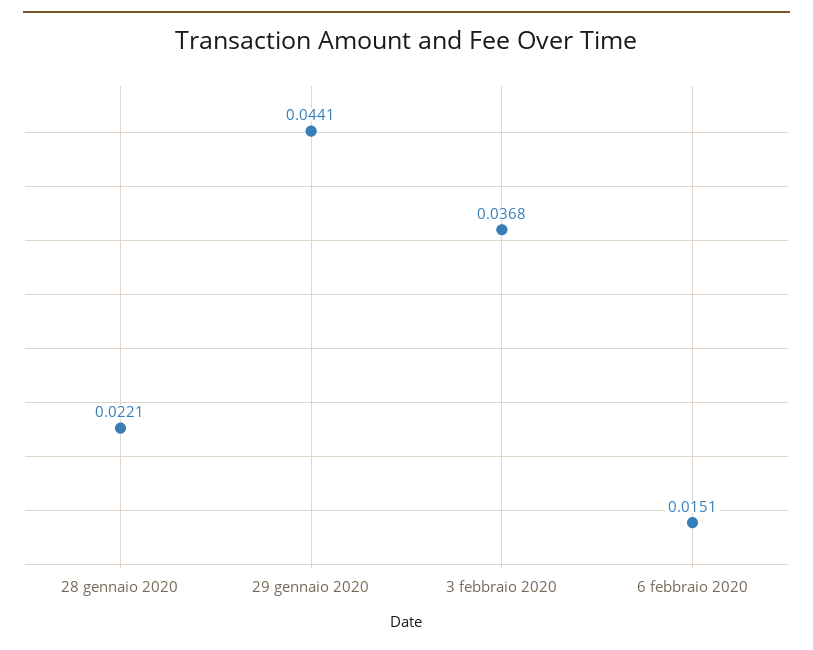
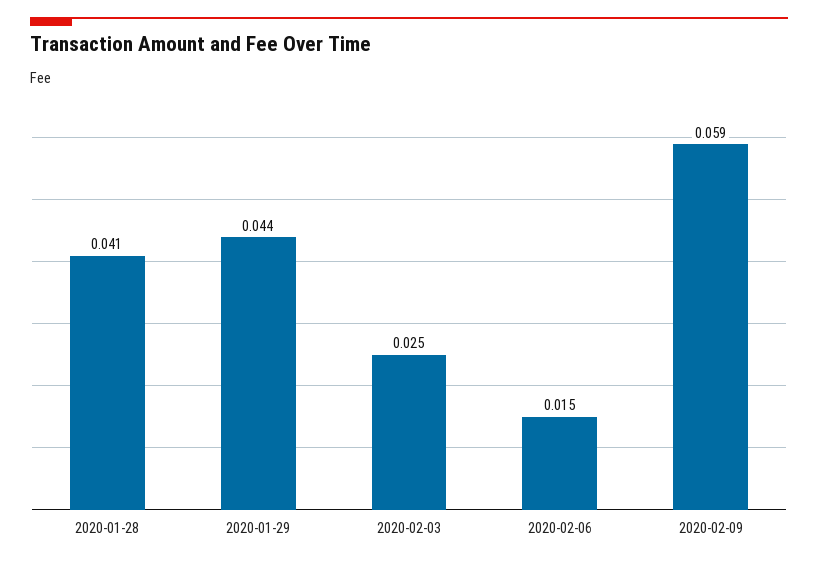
28 gennaio 2020: 0.0221 -> 0.041
3 febbraio 2020: 0.0368 -> 0.025
2020-02-09: none -> 0.059

